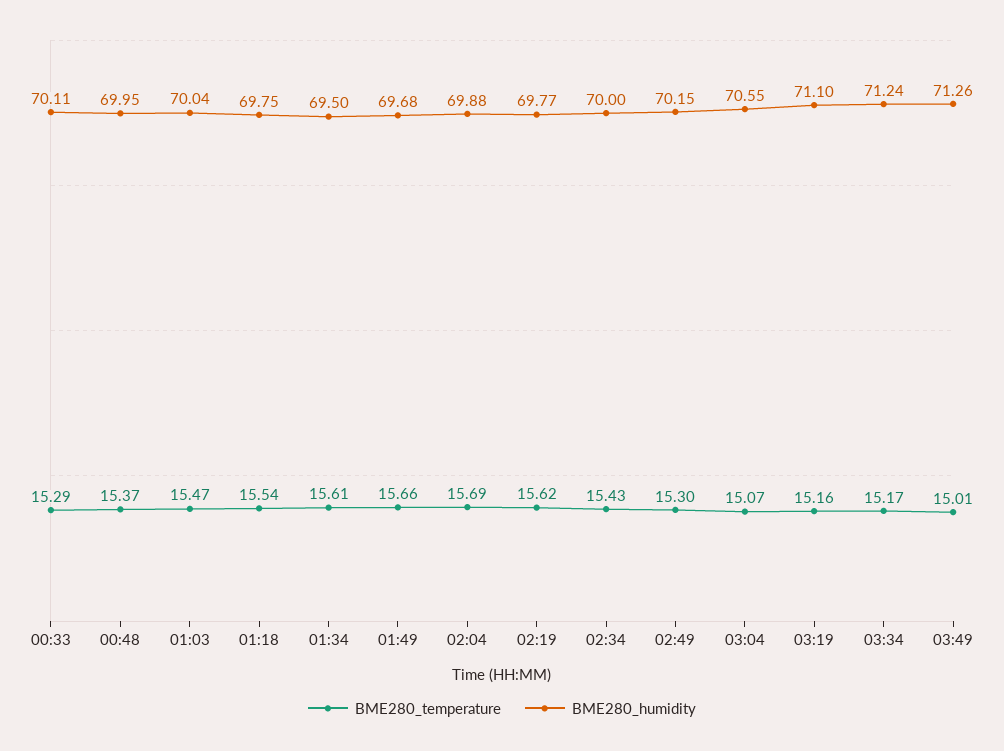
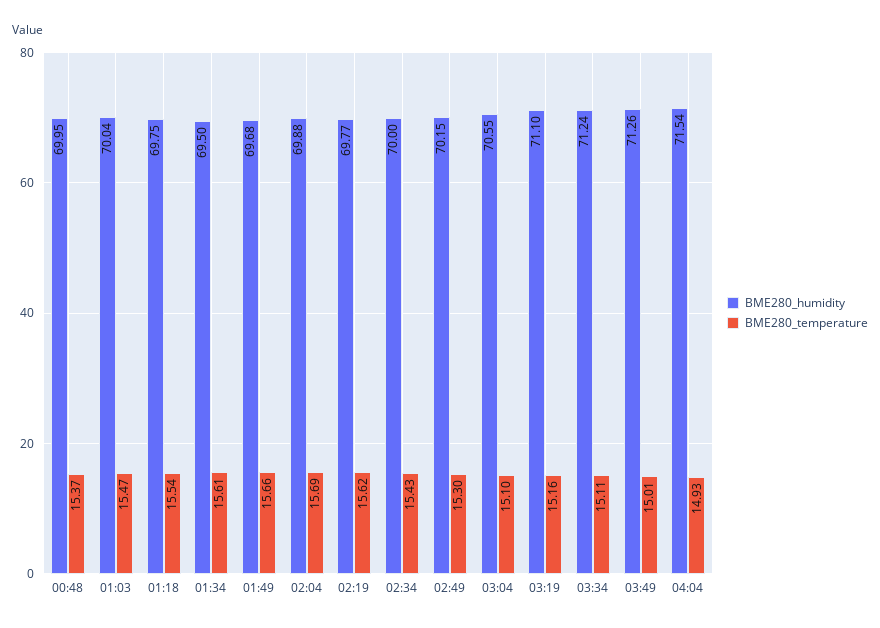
BME280_temperature, 00:33: 15.29 -> none
BME280_humidity, 00:33: 70.11 -> none
BME280_temperature, 03:04: 15.07 -> 15.1
BME280_temperature, 03:34: 15.17 -> 15.11
BME280_humidity, 04:04: none -> 71.54
BME280_temperature, 04:04: none -> 14.93

